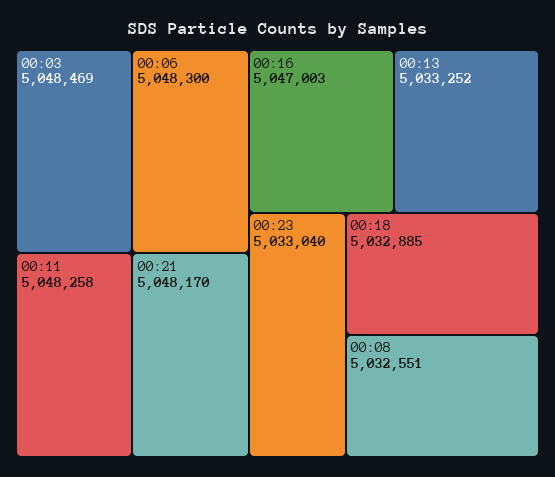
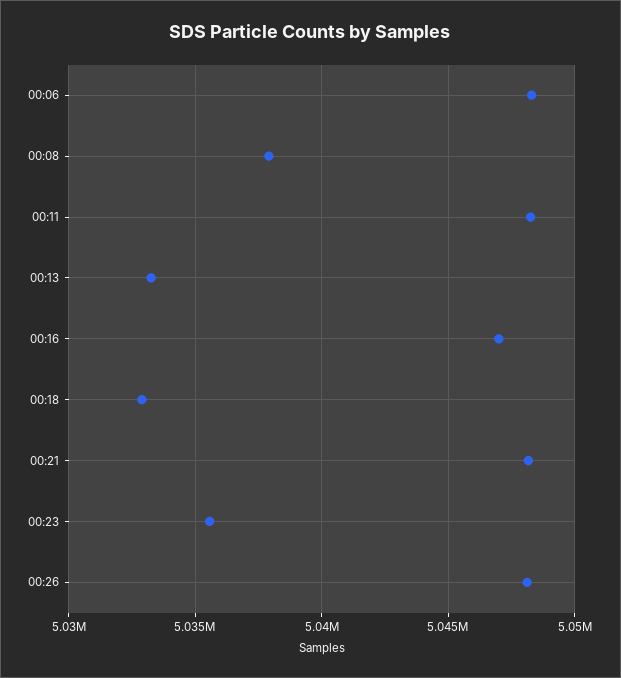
00:03: 5048469 -> none
00:23: 5033040 -> 5035500
00:08: 5032551 -> 5038000
00:26: none -> 5048000

